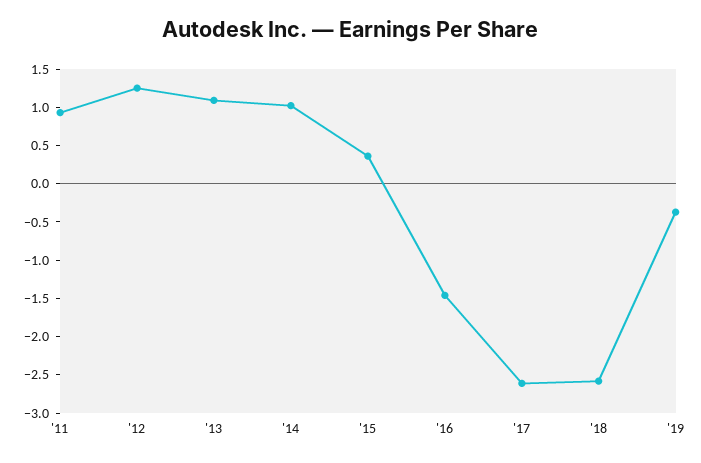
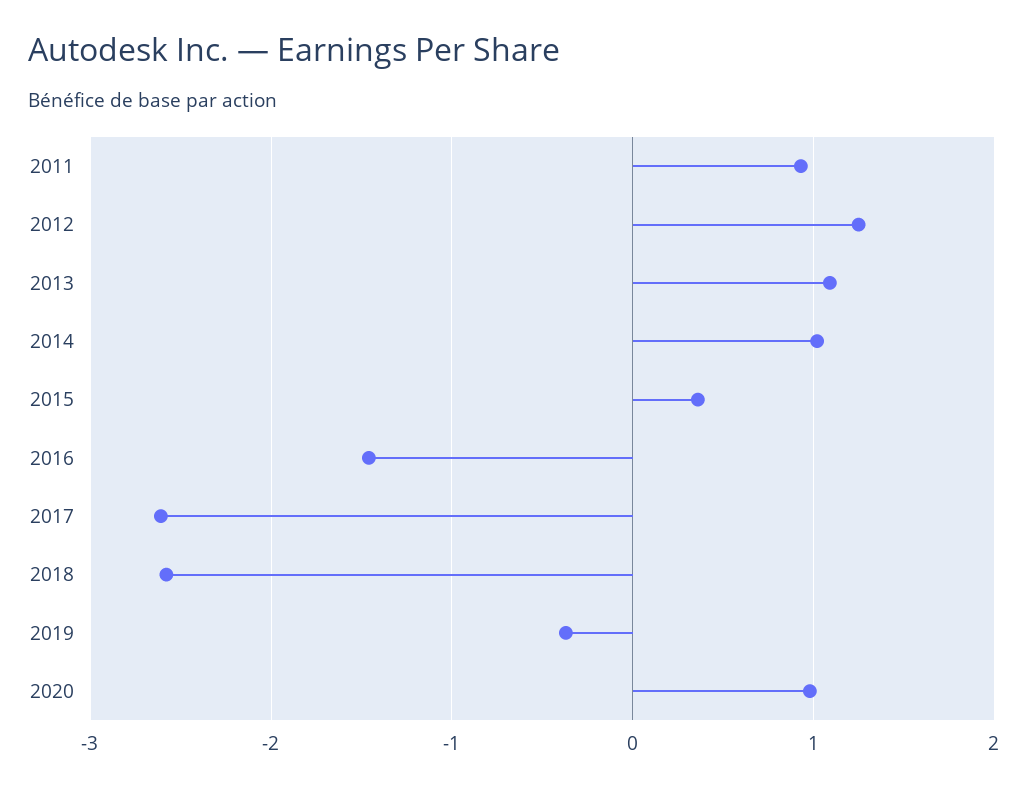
2020: none -> 1

